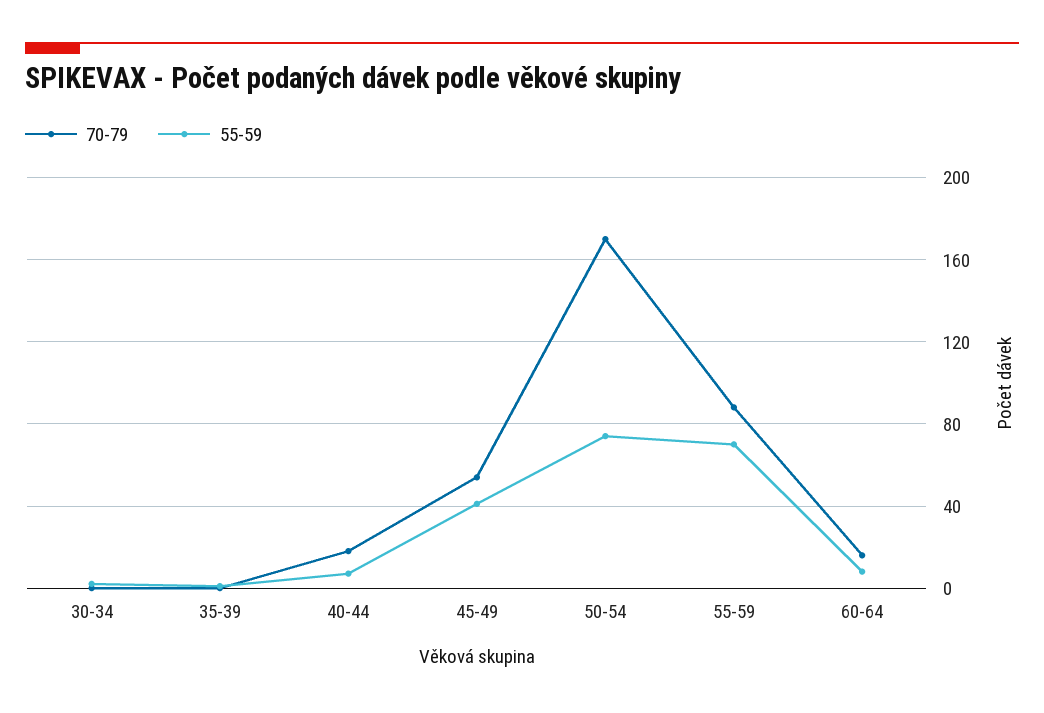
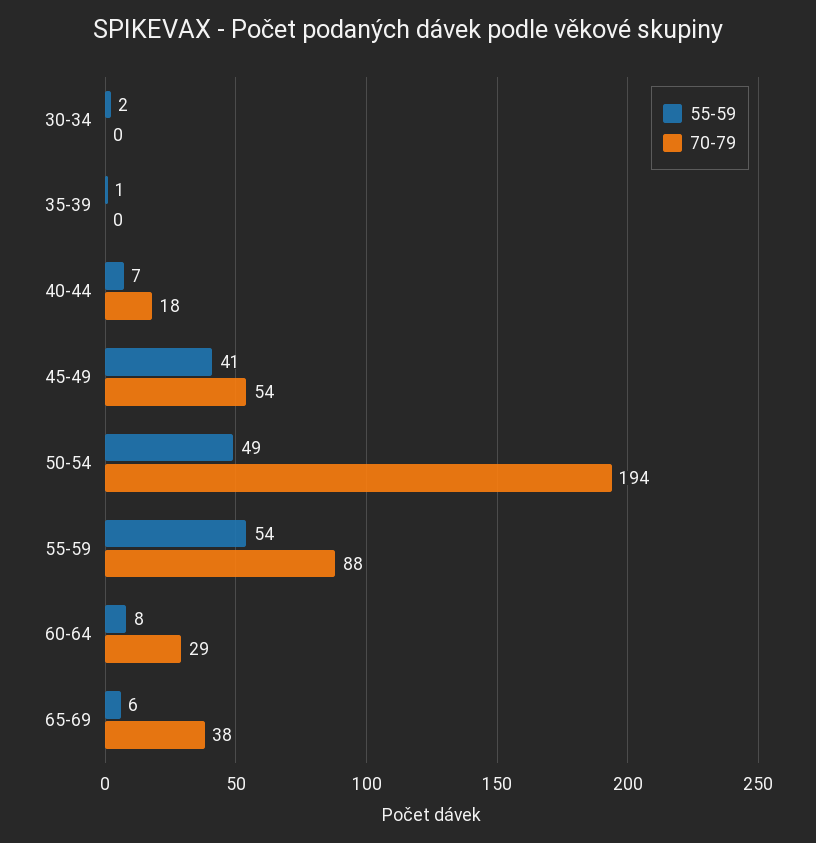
70-79, 50-54: 170 -> 194
55-59, 50-54: 75 -> 49
55-59, 55-59: 70 -> 54
70-79, 60-64: 15 -> 29
55-59, 65-69: none -> 6
70-79, 65-69: none -> 38

